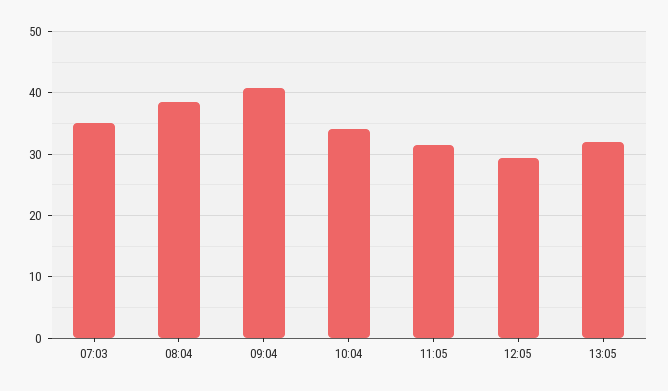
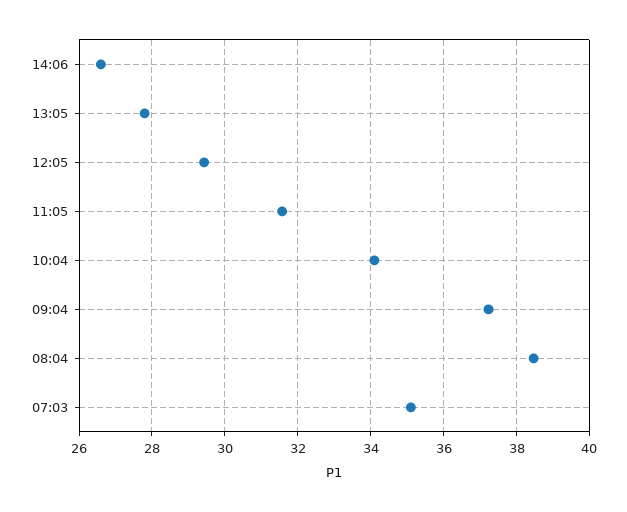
09:04: 41 -> 37.2
13:05: 32 -> 27.8
14:06: none -> 26.6

